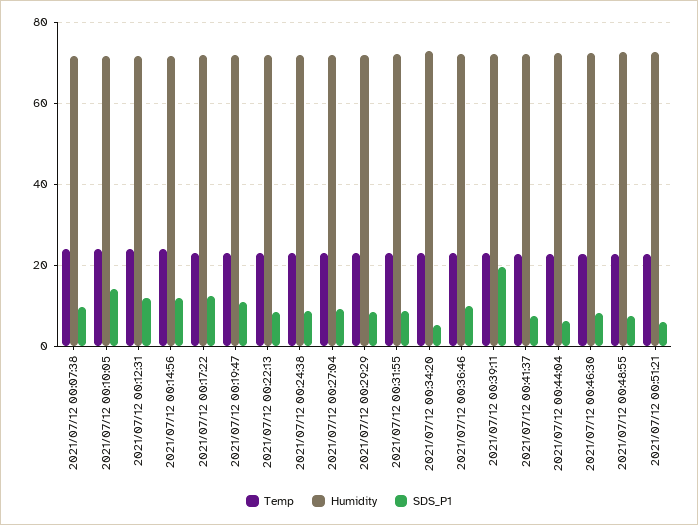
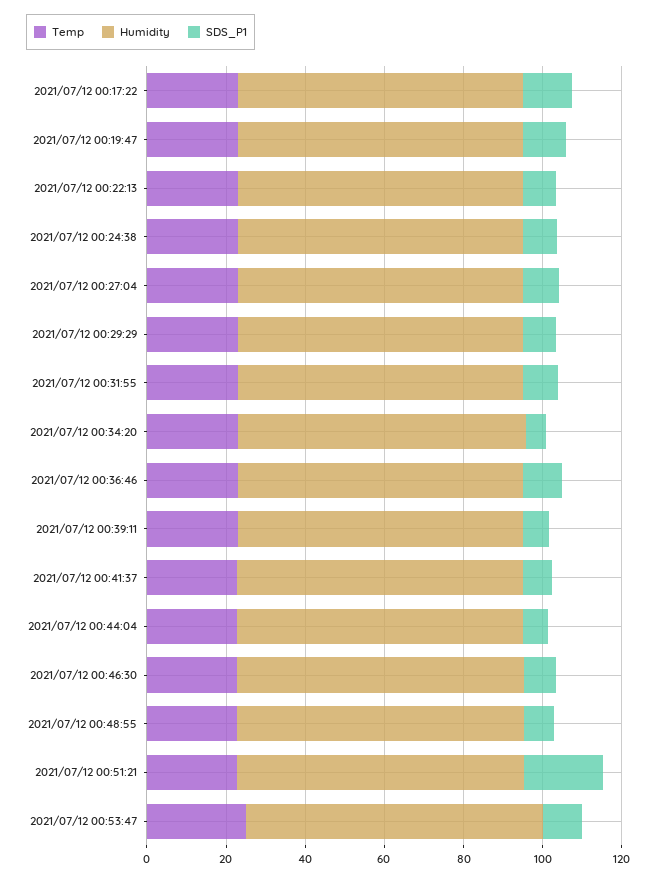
Temp, 2021/07/12 00:07:38: 24 -> none
Humidity, 2021/07/12 00:07:38: 72 -> none
SDS_P1, 2021/07/12 00:07:38: 10 -> none
Temp, 2021/07/12 00:10:05: 24 -> none
Humidity, 2021/07/12 00:10:05: 72 -> none
SDS_P1, 2021/07/12 00:10:05: 14 -> none
Temp, 2021/07/12 00:12:31: 24 -> none
Humidity, 2021/07/12 00:12:31: 72 -> none
SDS_P1, 2021/07/12 00:12:31: 12 -> none
Temp, 2021/07/12 00:14:56: 24 -> none
Humidity, 2021/07/12 00:14:56: 72 -> none
SDS_P1, 2021/07/12 00:14:56: 12 -> none
SDS_P1, 2021/07/12 00:39:11: 20 -> 5
SDS_P1, 2021/07/12 00:51:21: 6 -> 20
Temp, 2021/07/12 00:53:47: none -> 25
Humidity, 2021/07/12 00:53:47: none -> 75
SDS_P1, 2021/07/12 00:53:47: none -> 10

